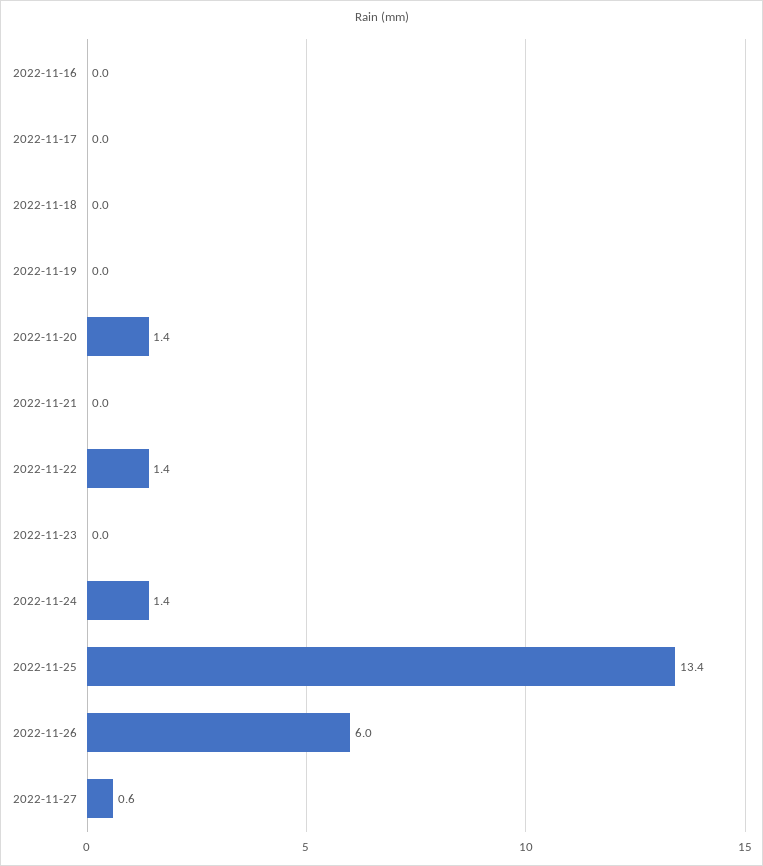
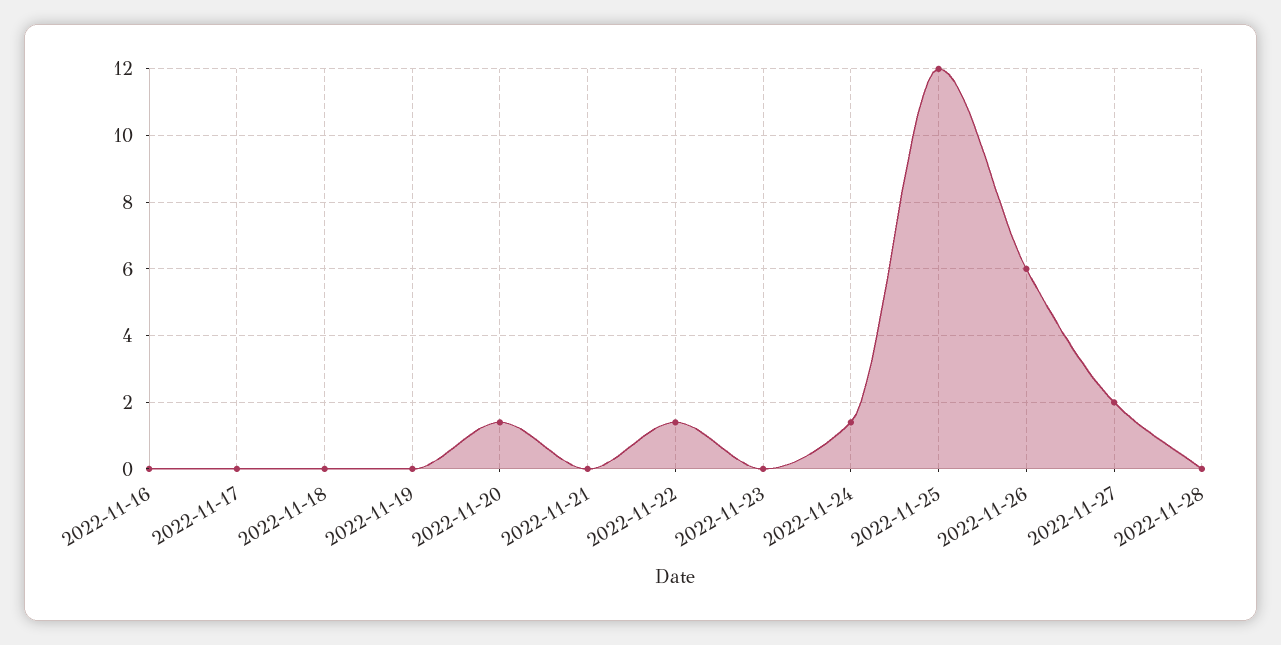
2022-11-25: 13.4 -> 12
2022-11-27: 0.6 -> 2
2022-11-28: none -> 0

